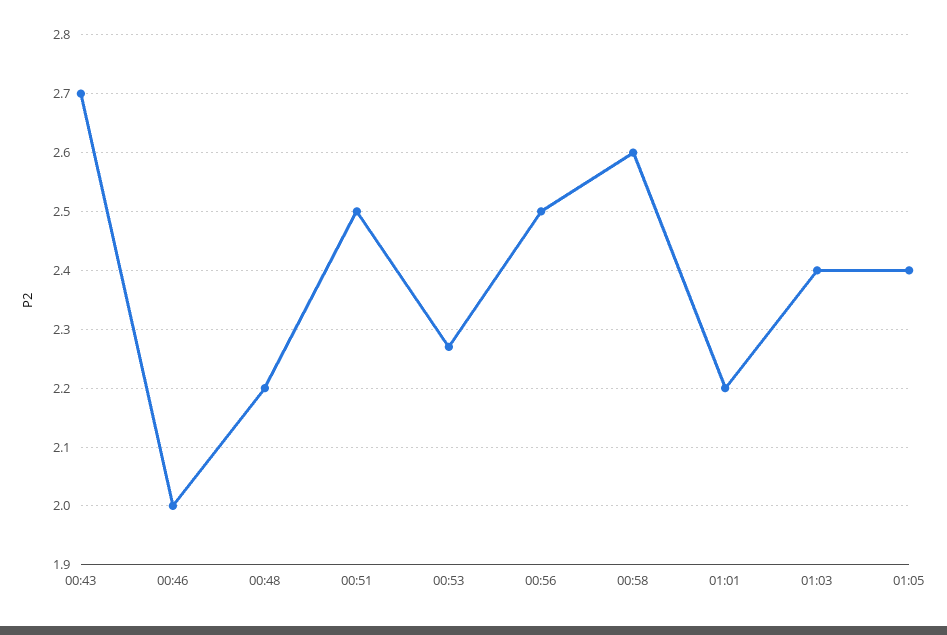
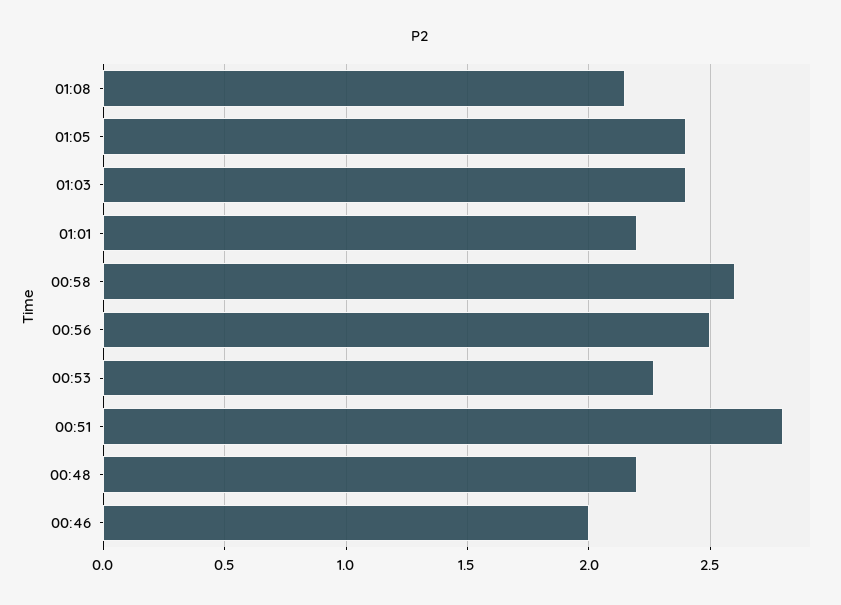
00:43: 2.7 -> none
00:51: 2.5 -> 2.8
01:08: none -> 2.15

